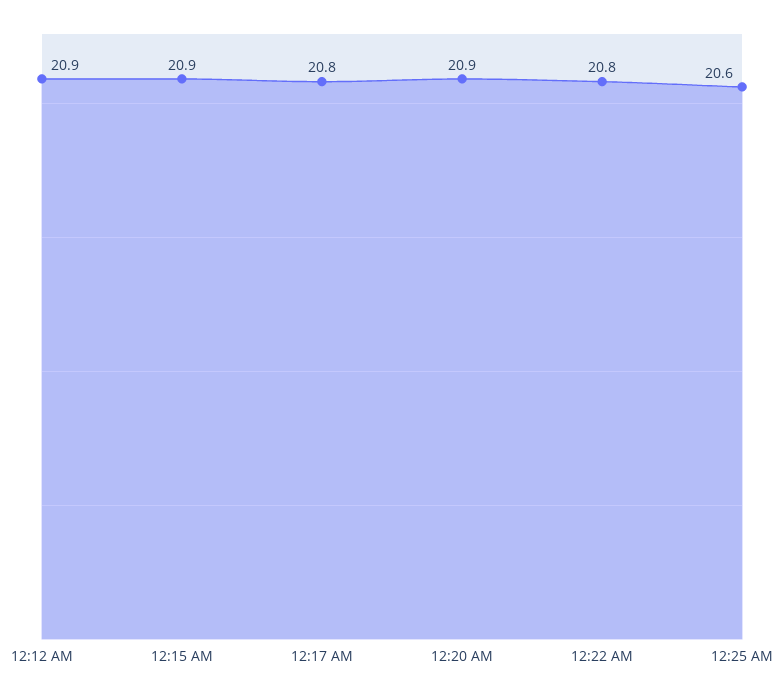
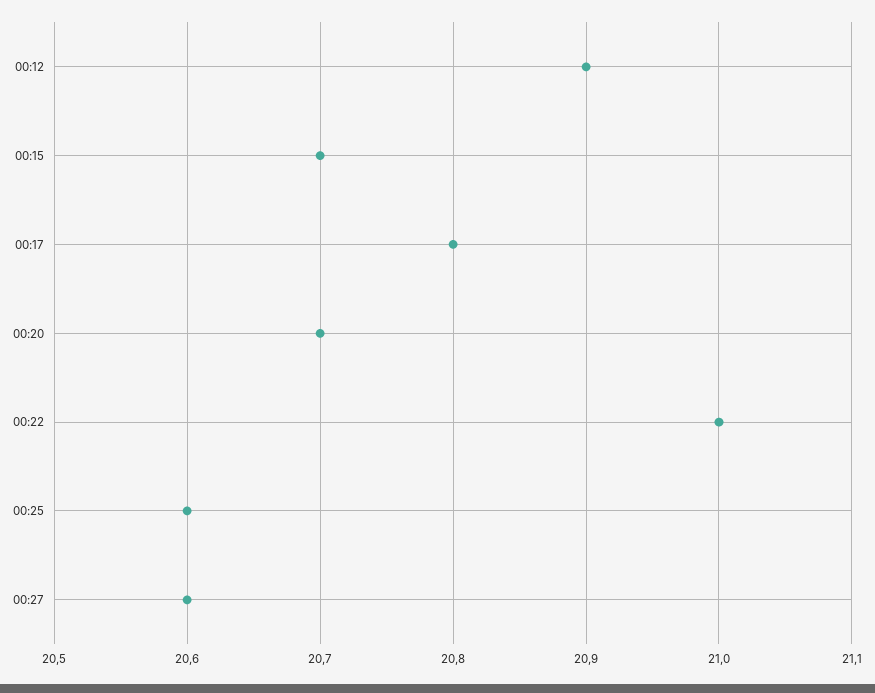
12:15 AM: 20.9 -> 20.7
12:20 AM: 20.9 -> 20.7
12:22 AM: 20.8 -> 21
00:27: none -> 20.6

